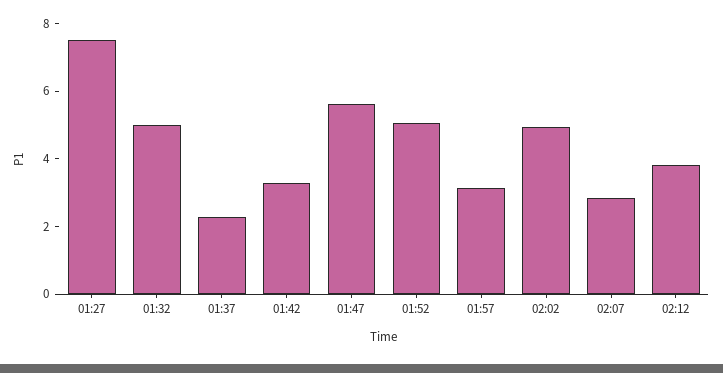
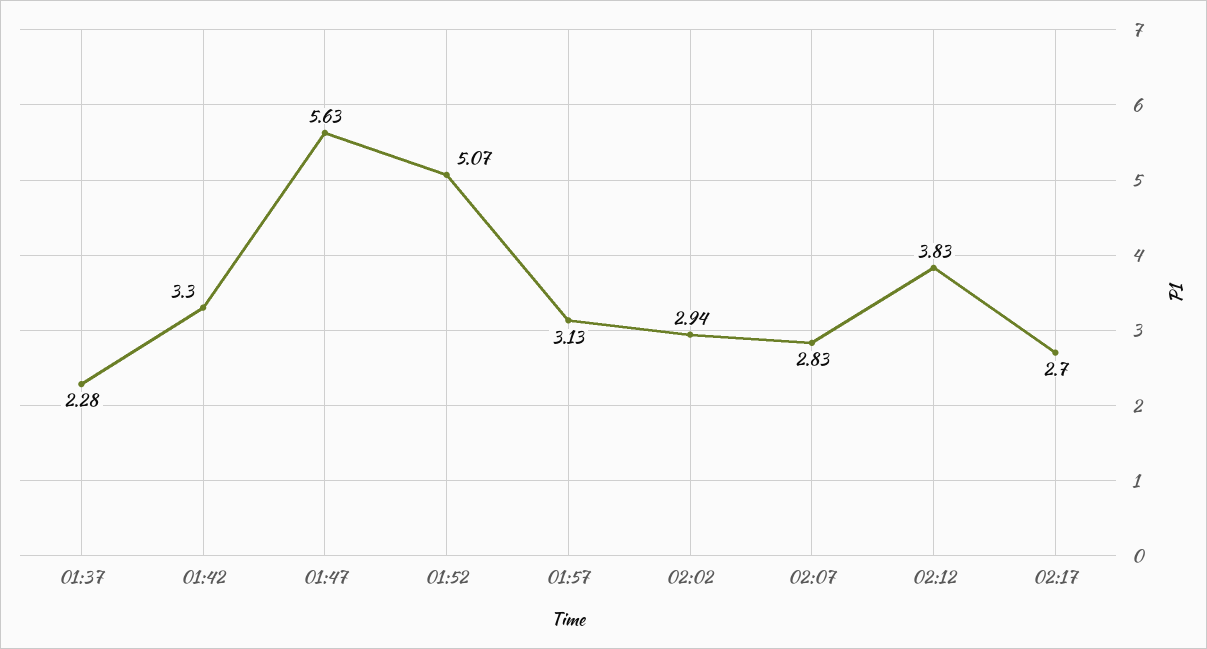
01:27: 7.5 -> none
01:32: 5 -> none
02:02: 5 -> 2.94
02:17: none -> 2.7

